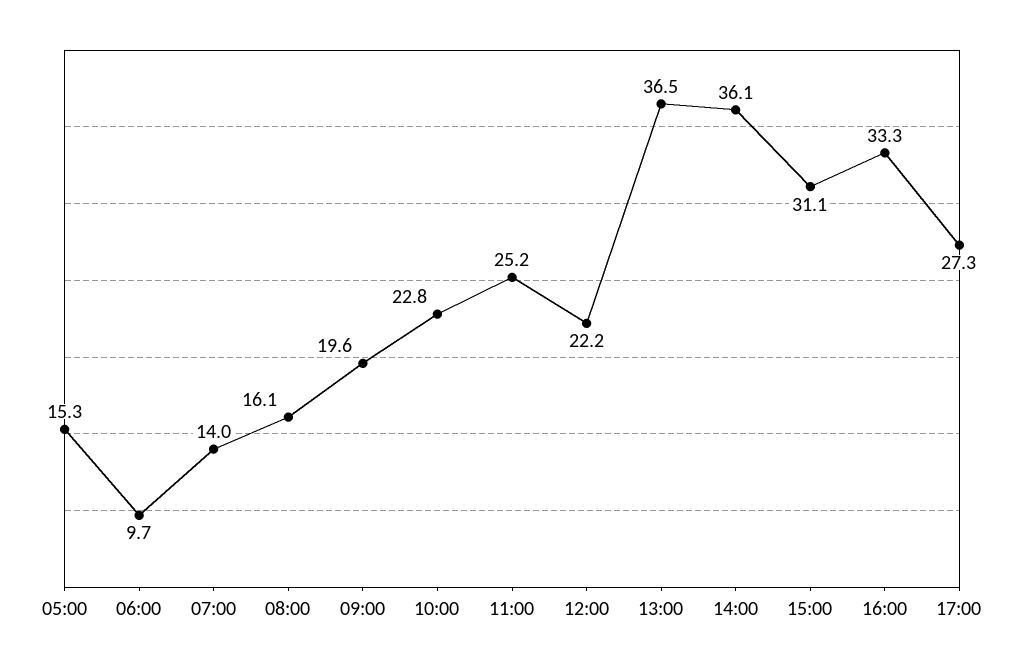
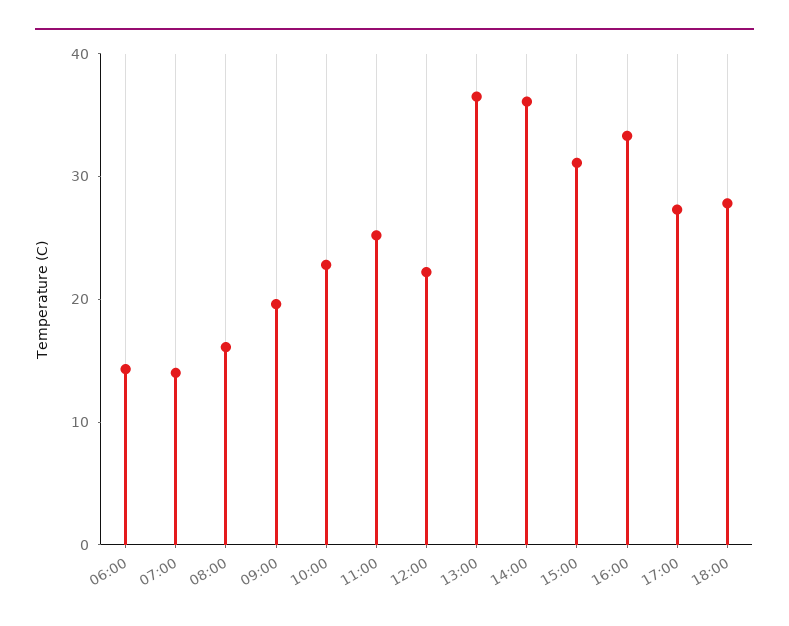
05:00: 15.3 -> none
06:00: 9.7 -> 14
18:00: none -> 28

